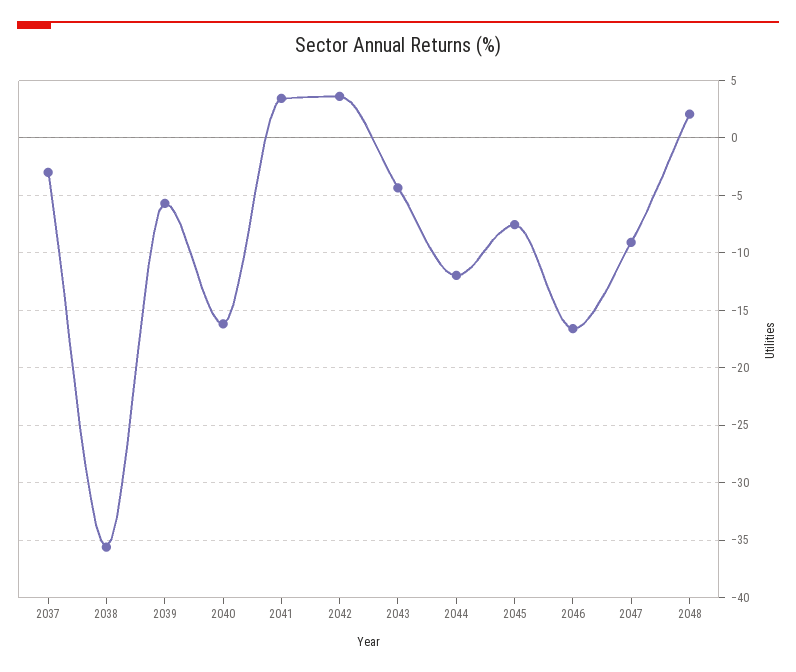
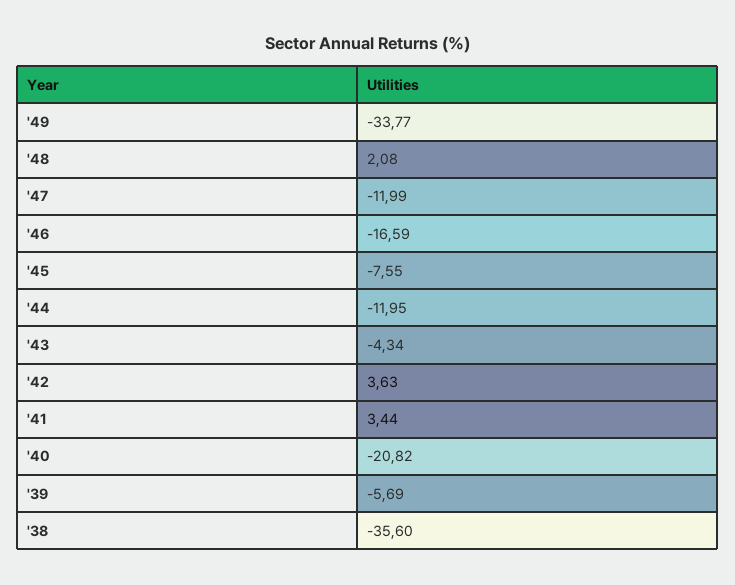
2037: -3 -> none
2040: -16 -> -20.82
2047: -9 -> -11.99
'49: none -> -33.77

